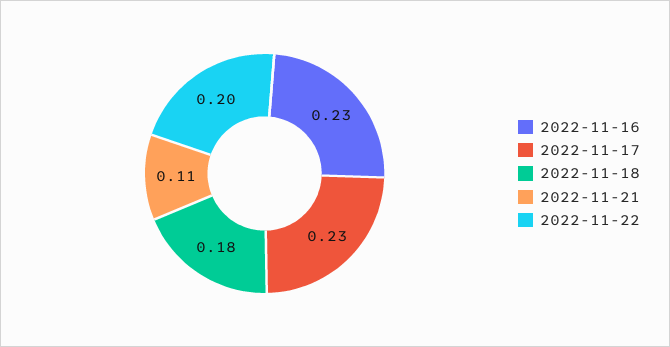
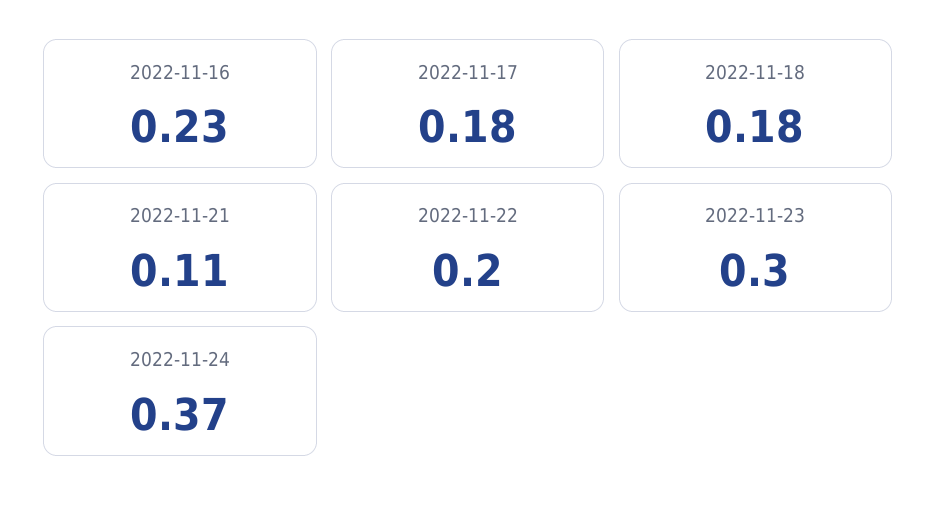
2022-11-17: 0.23 -> 0.18
2022-11-23: none -> 0.3
2022-11-24: none -> 0.37

